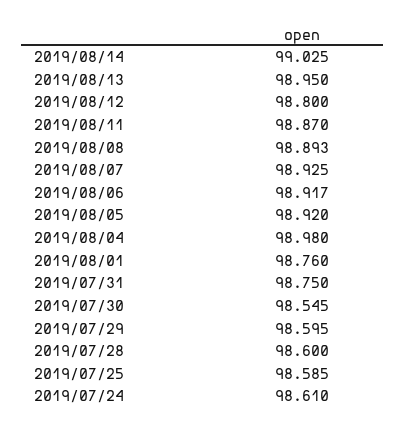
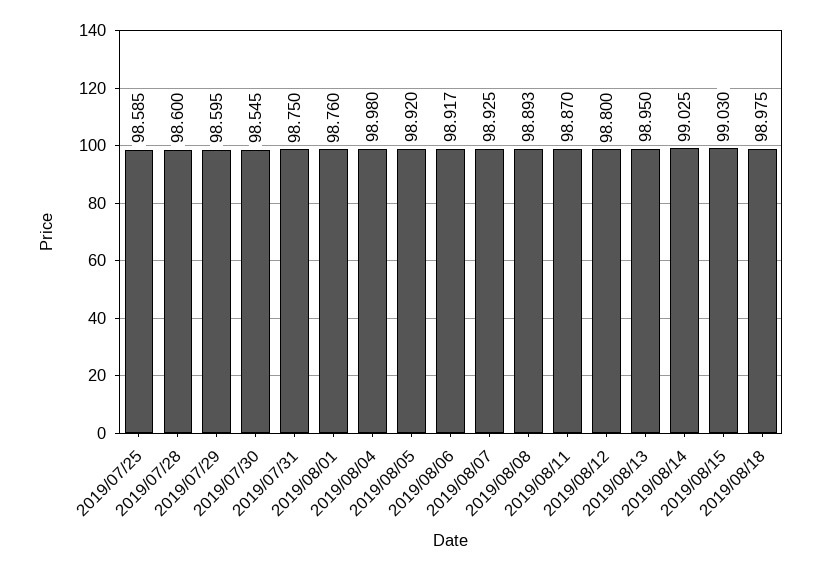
2019/07/24: 98.61 -> none
2019/08/15: none -> 99.03
2019/08/18: none -> 98.975

